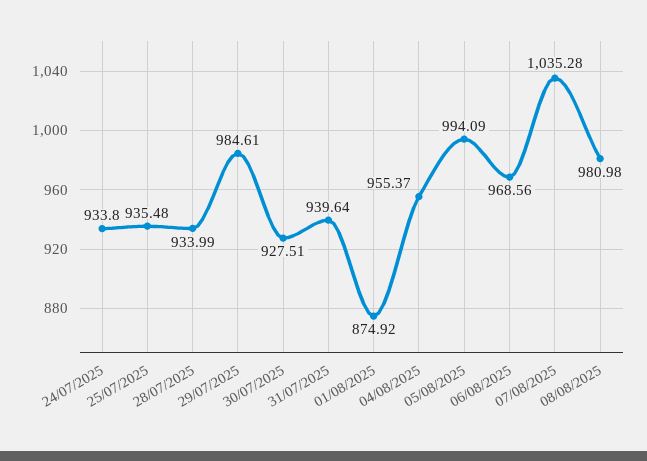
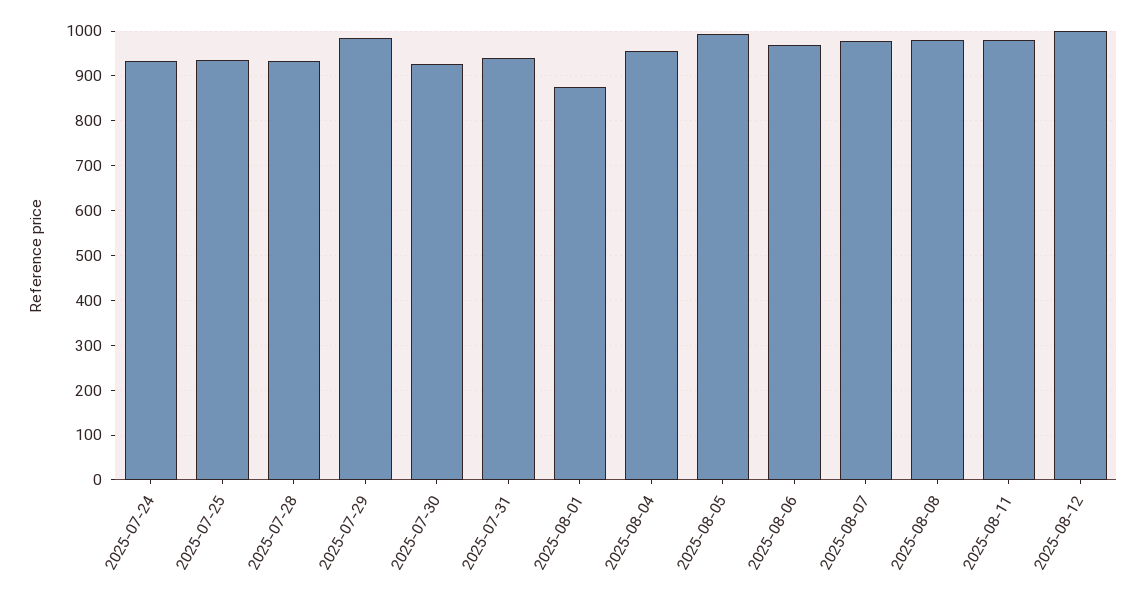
07/08/2025: 1035.28 -> 980
2025-08-11: none -> 980
2025-08-12: none -> 1000

